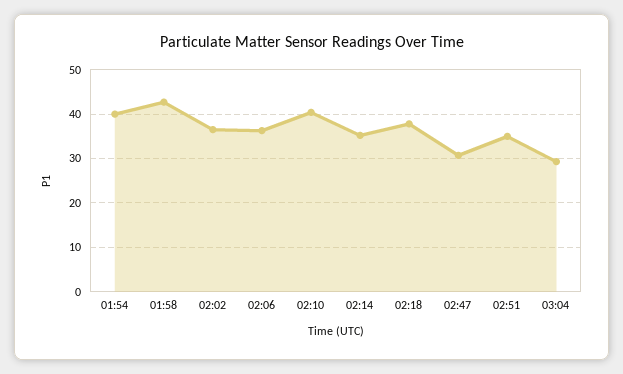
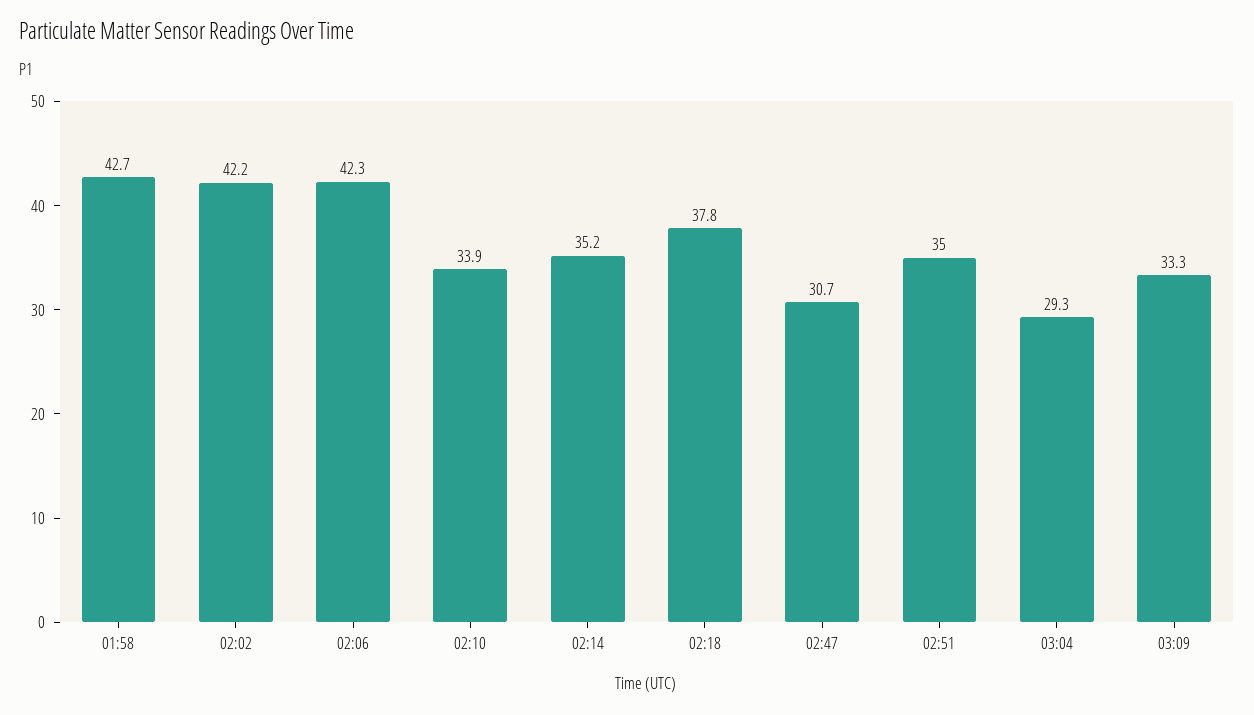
01:54: 40 -> none
02:02: 36 -> 42.2
02:06: 36 -> 42.3
02:10: 40 -> 33.9
03:09: none -> 33.3

